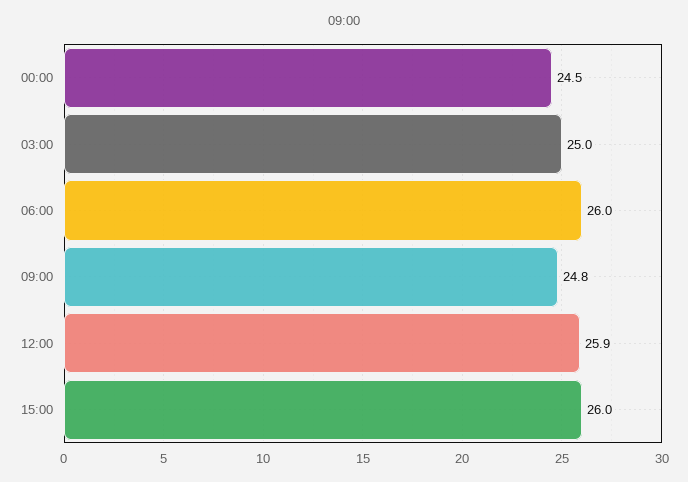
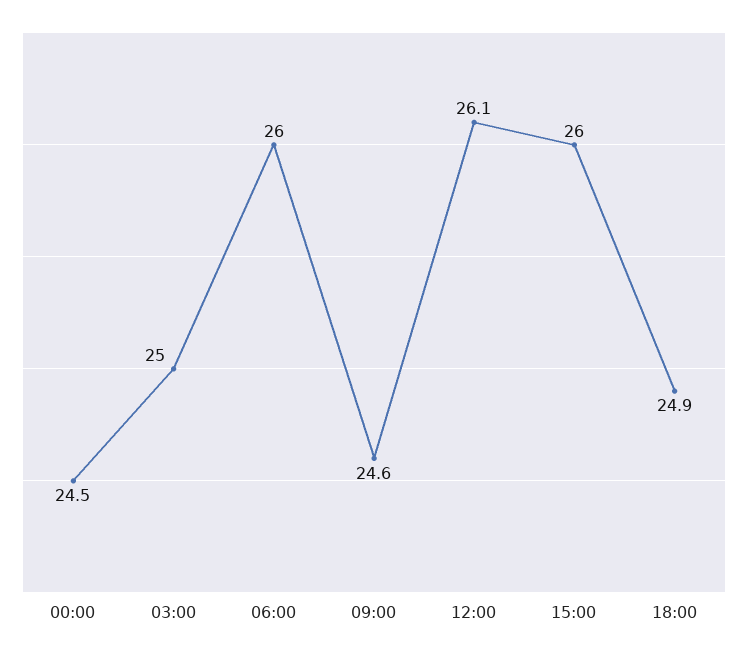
09:00: 24.8 -> 24.6
12:00: 25.9 -> 26.1
18:00: none -> 24.9

